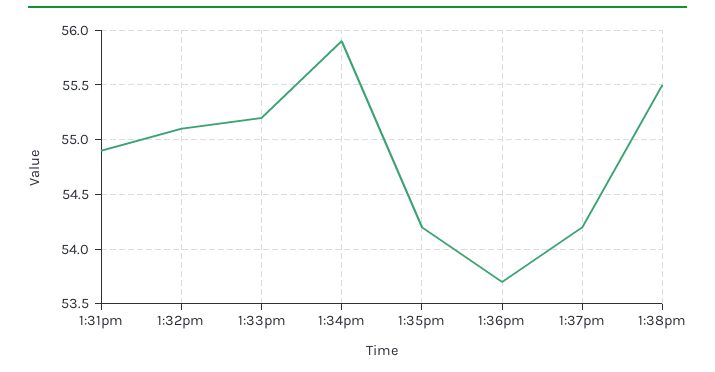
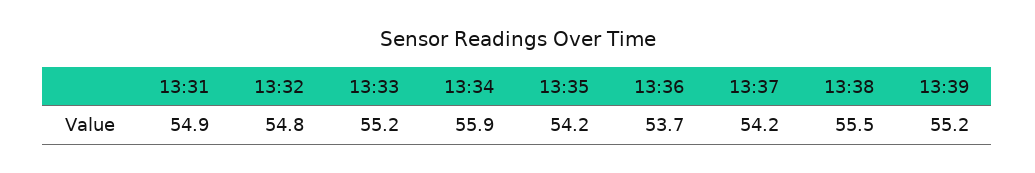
1:32pm: 55.1 -> 54.8
13:39: none -> 55.2

